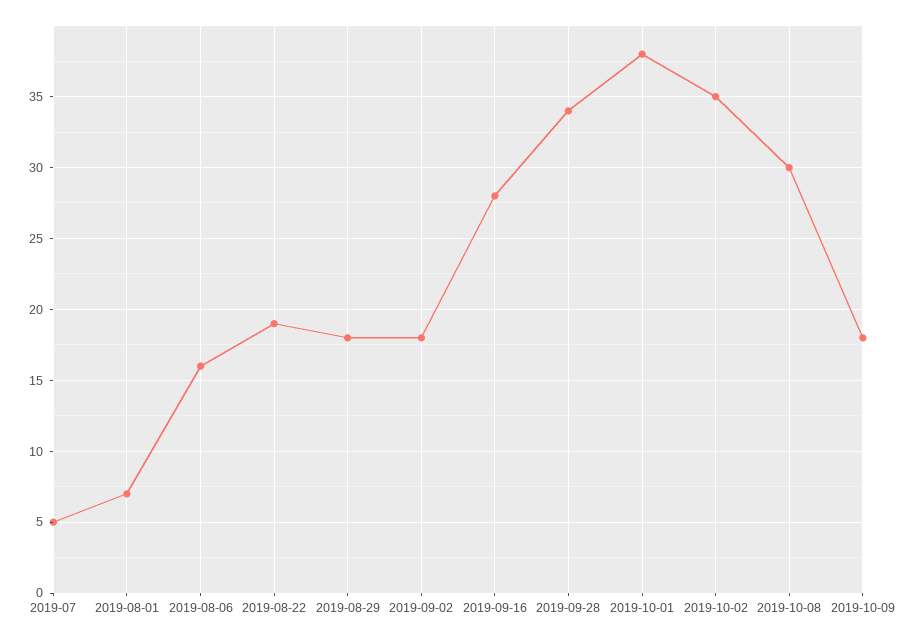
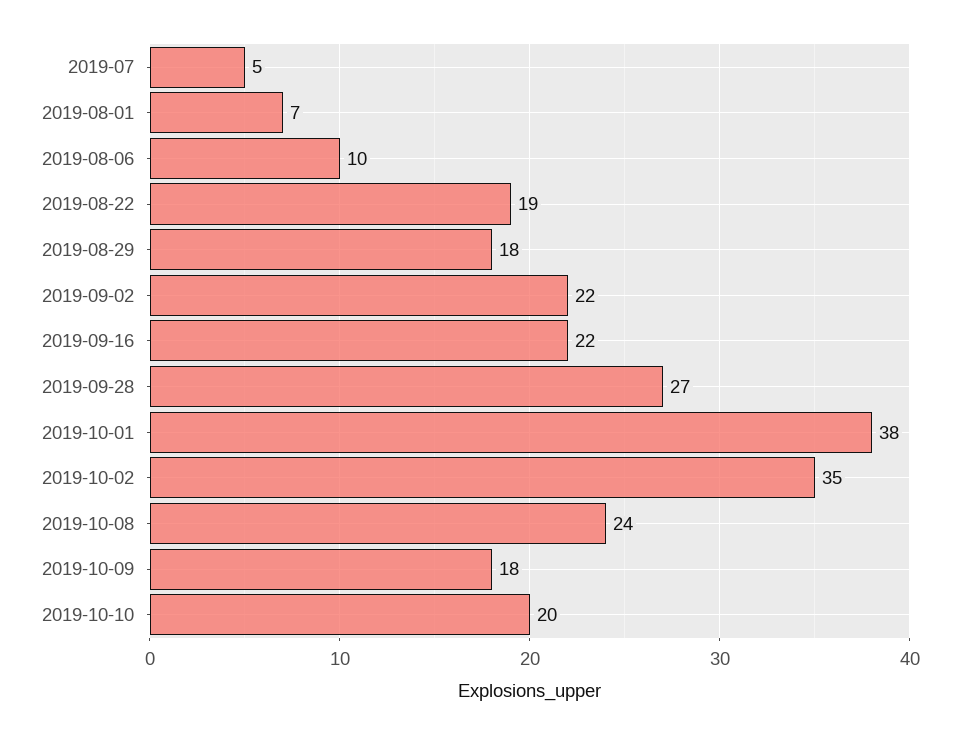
2019-08-06: 16 -> 10
2019-09-02: 18 -> 22
2019-09-16: 28 -> 22
2019-09-28: 34 -> 27
2019-10-08: 30 -> 24
2019-10-10: none -> 20

